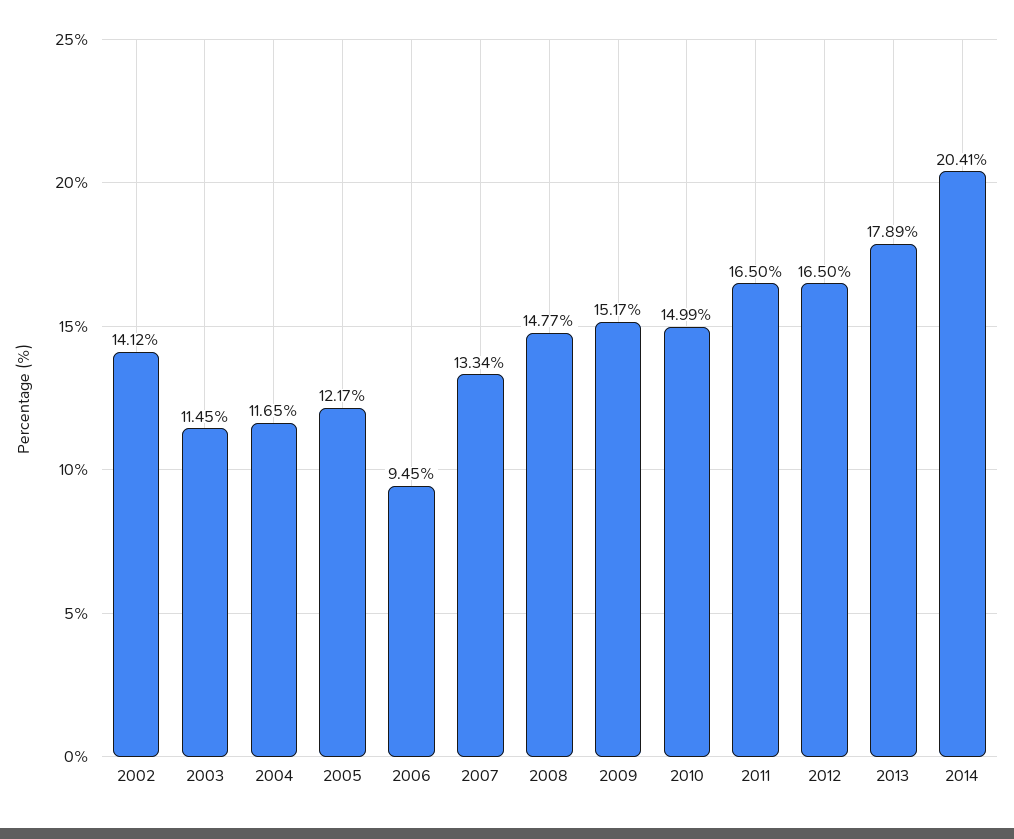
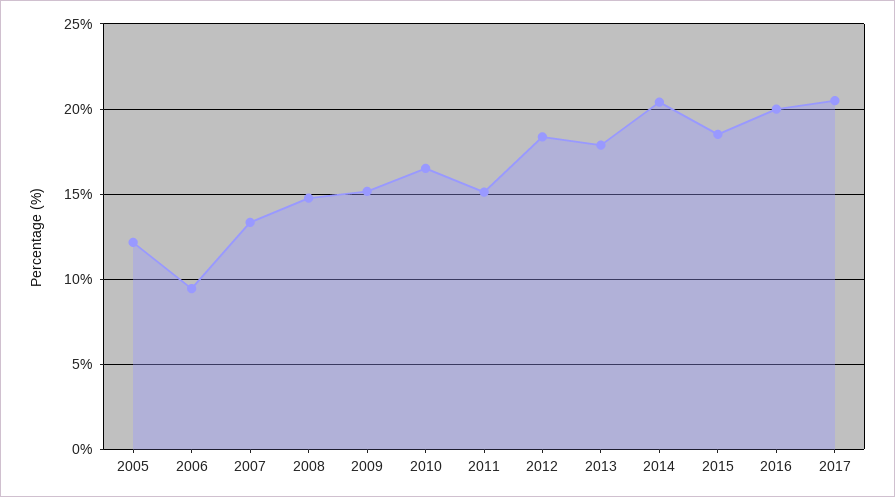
2002: 14.12 -> none
2003: 11.45 -> none
2004: 11.65 -> none
2010: 14.99 -> 16.5
2011: 16.5 -> 15
2012: 16.5 -> 18.5
2015: none -> 18.5
2016: none -> 20
2017: none -> 20.5

